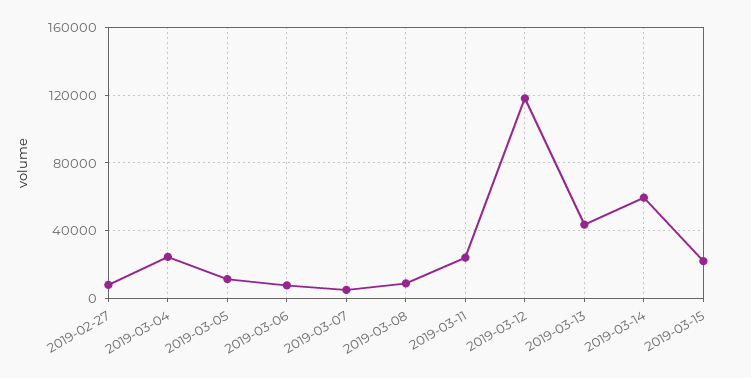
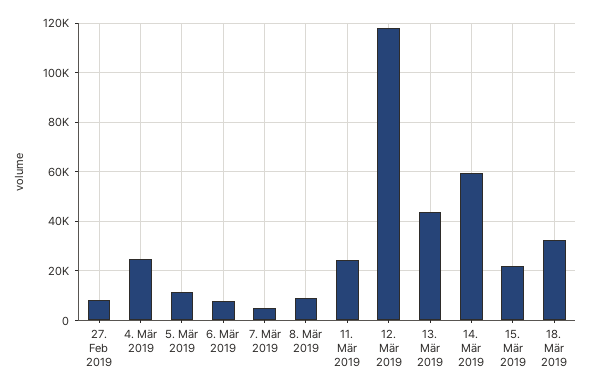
18. Mär 2019: none -> 32500

